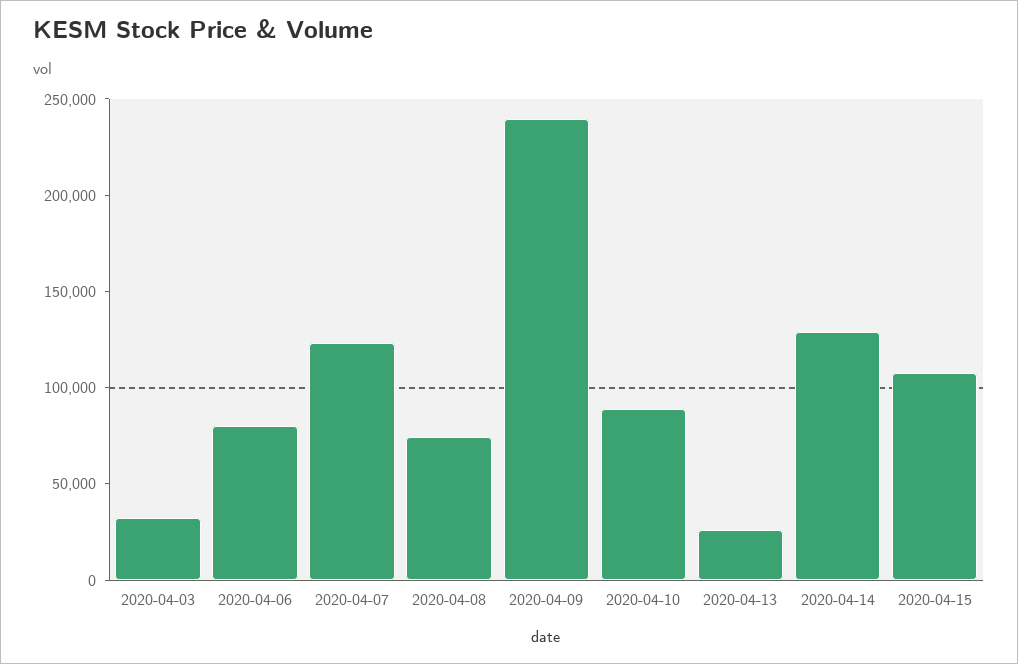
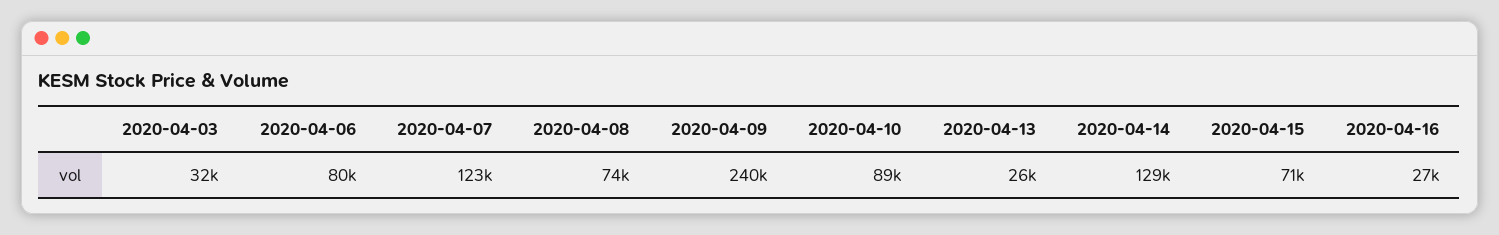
2020-04-15: 110000 -> 71000
2020-04-16: none -> 27000

